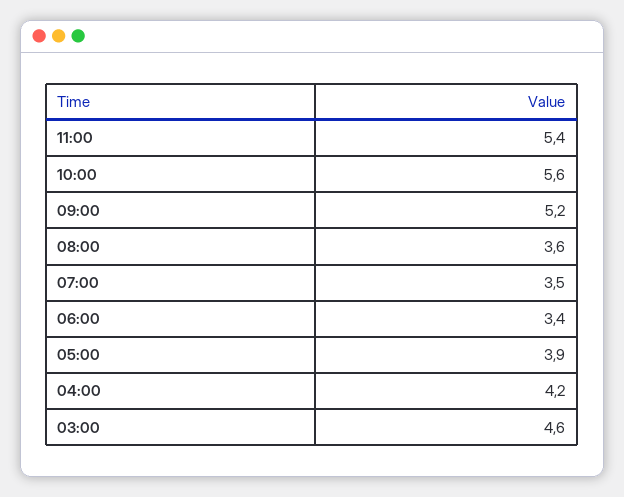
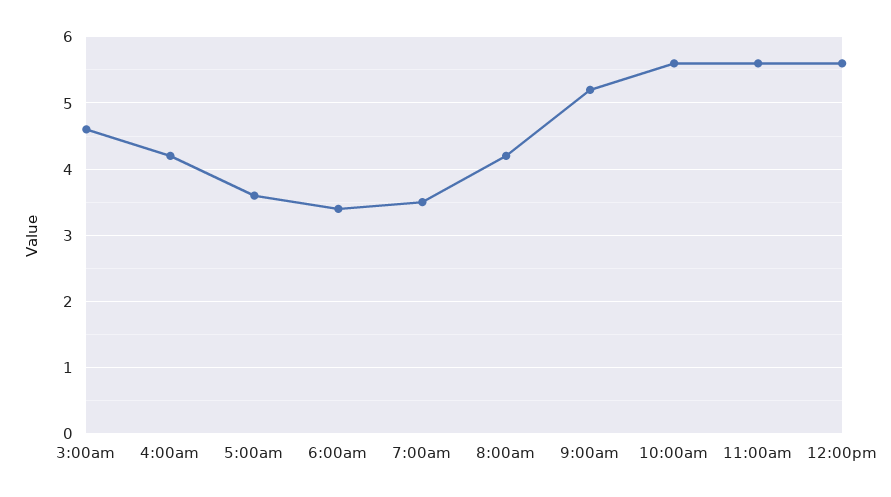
11:00: 5.4 -> 5.6
08:00: 3.6 -> 4.2
05:00: 3.9 -> 3.6
12:00pm: none -> 5.6

